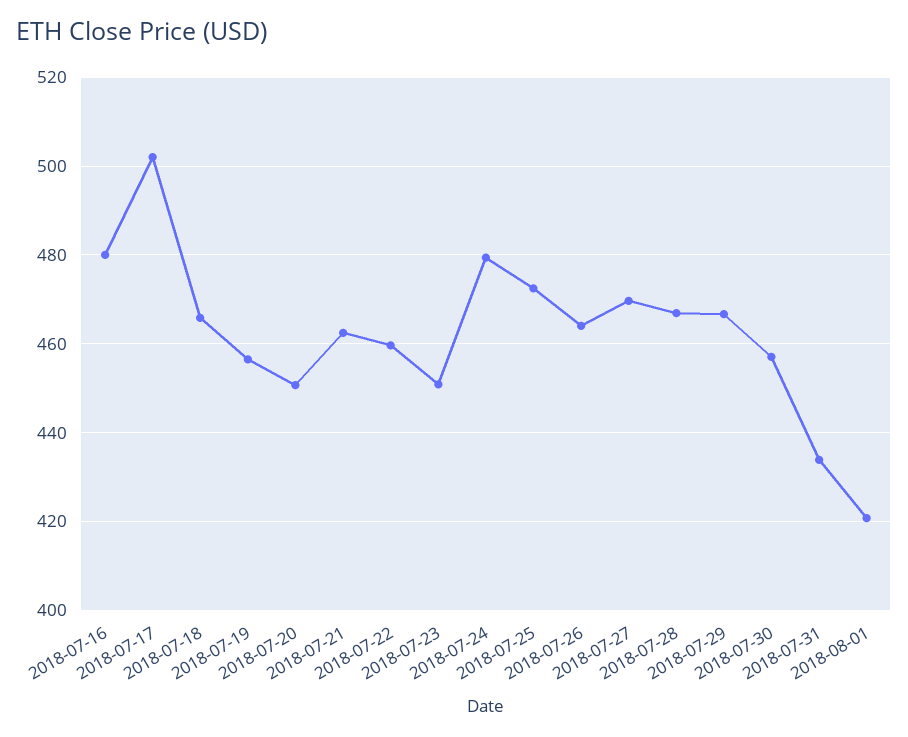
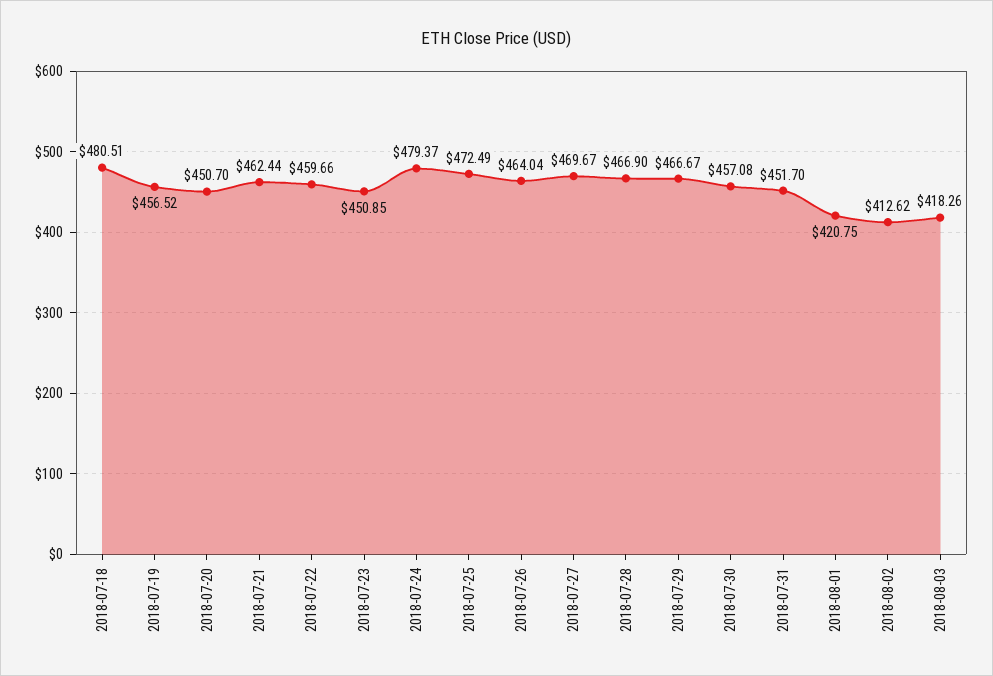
2018-07-16: 480 -> none
2018-07-17: 502 -> none
2018-07-18: 466 -> 480.51
2018-07-31: 434 -> 451.7
2018-08-02: none -> 412.62
2018-08-03: none -> 418.26

